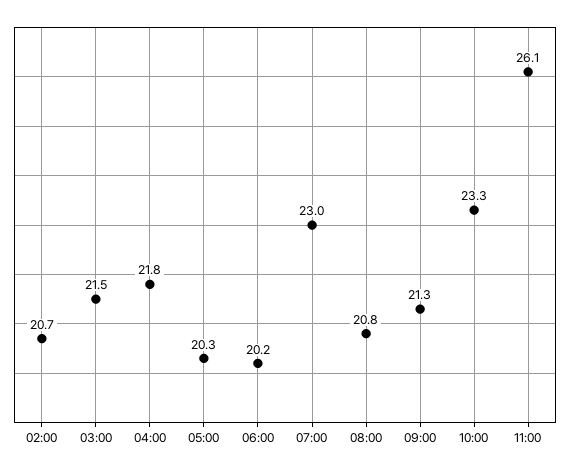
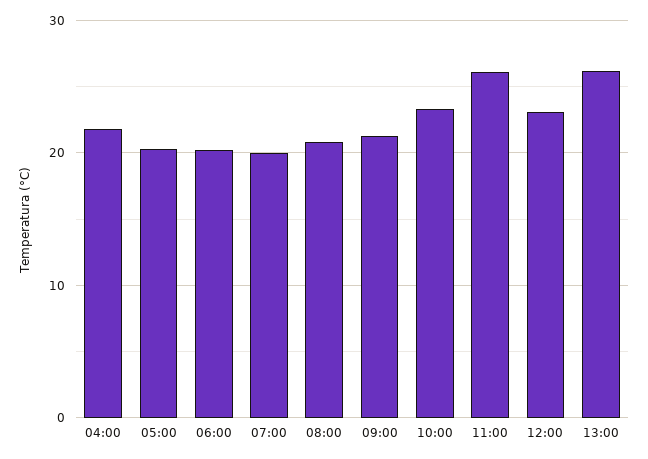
02:00: 20.7 -> none
03:00: 21.5 -> none
07:00: 23 -> 20
12:00: none -> 23
13:00: none -> 26

